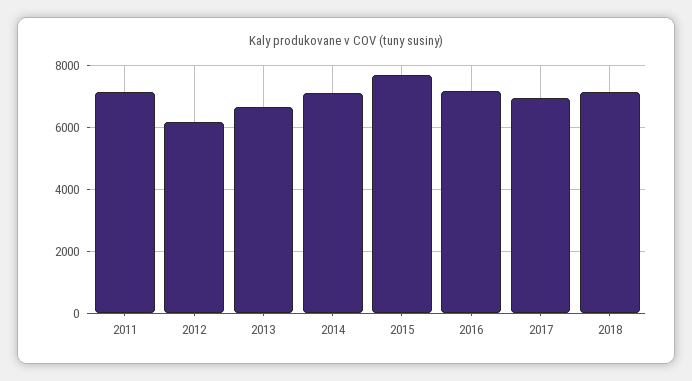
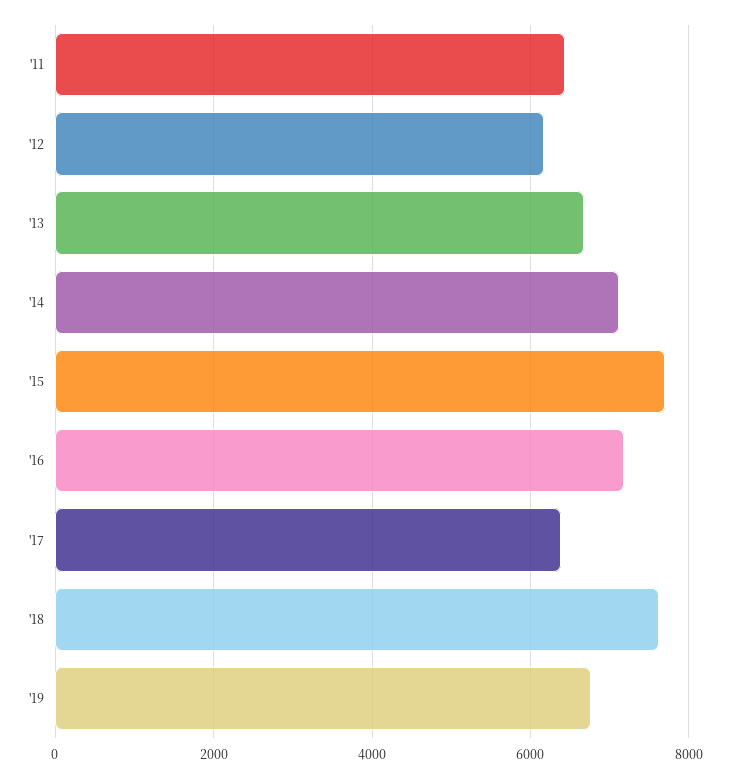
2011: 7200 -> 6400
2017: 7000 -> 6400
2018: 7200 -> 7600
'19: none -> 6800

